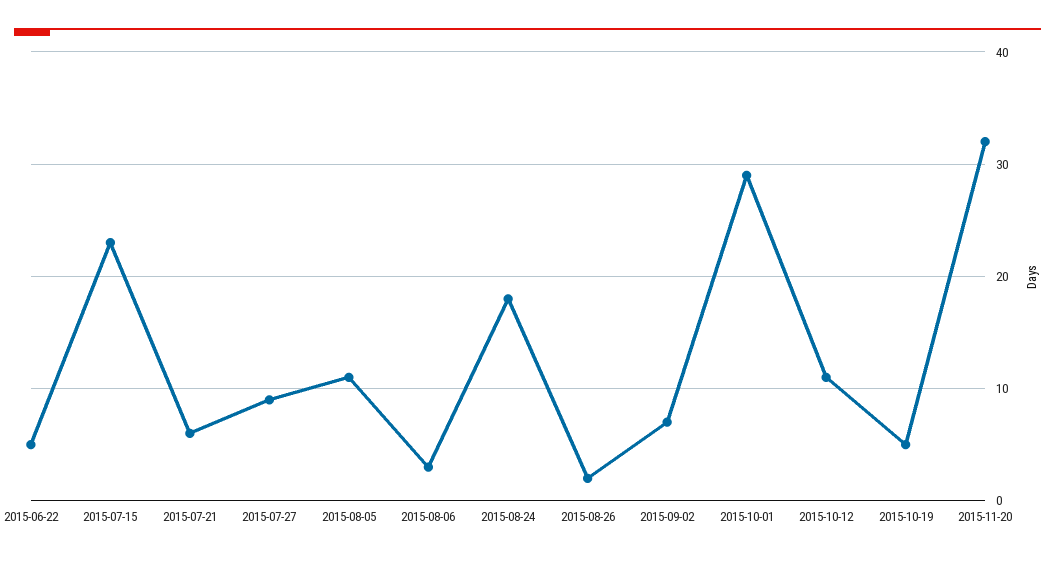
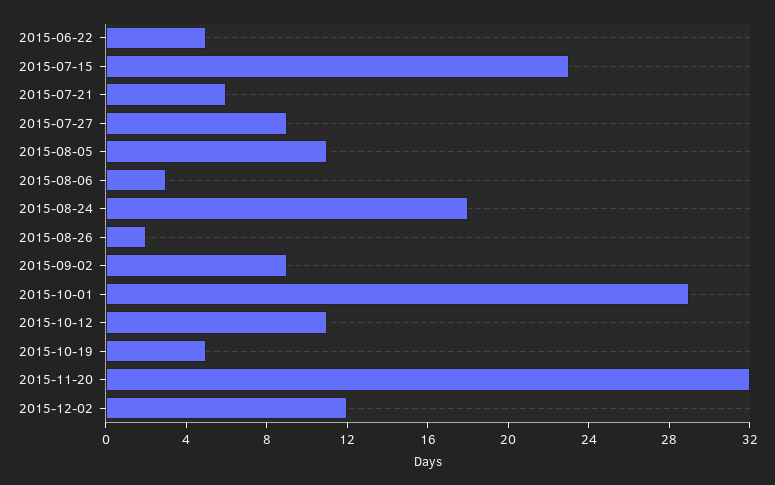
2015-09-02: 7 -> 9
2015-12-02: none -> 12

